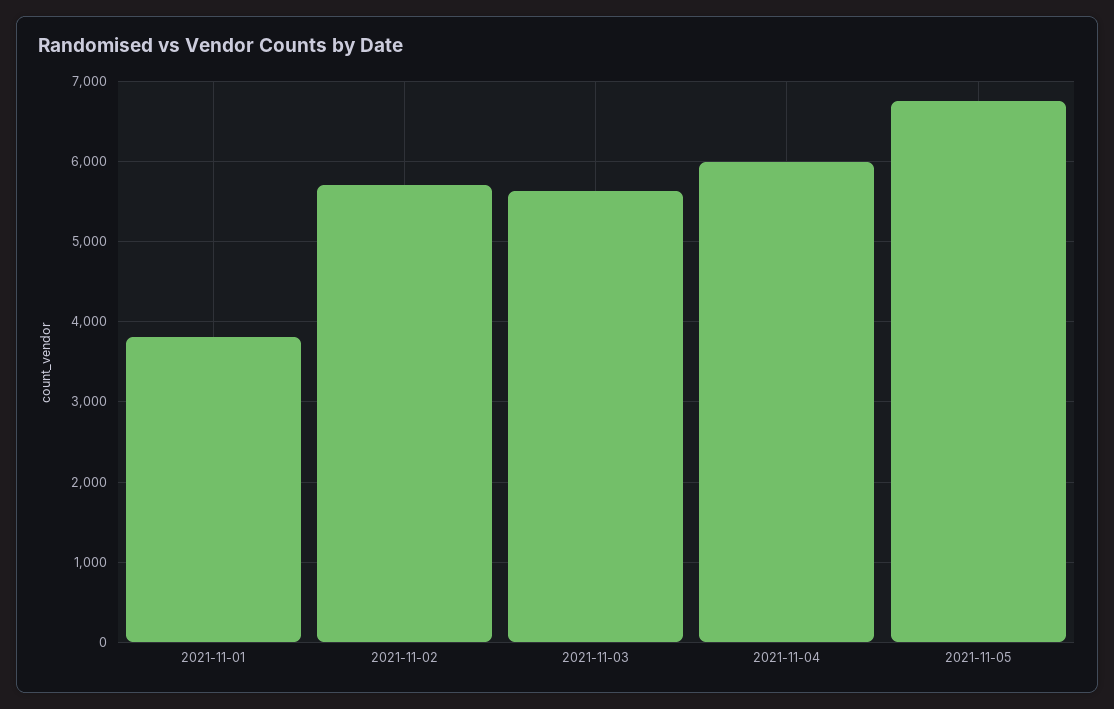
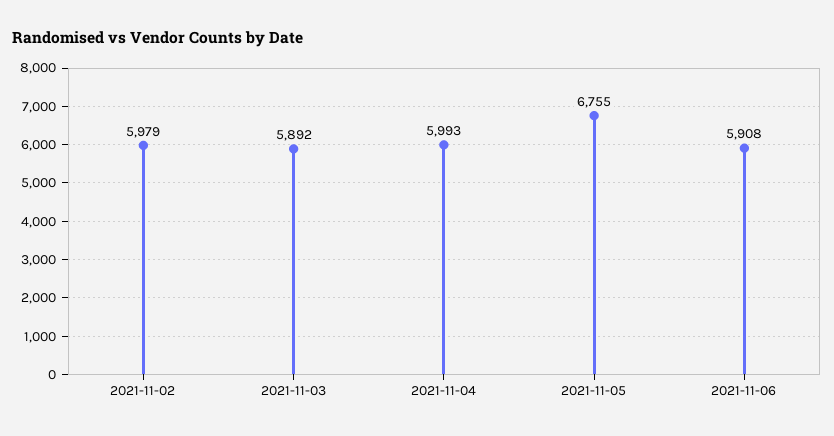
2021-11-01: 3800 -> none
2021-11-02: 5700 -> 5979
2021-11-03: 5600 -> 5892
2021-11-06: none -> 5908

